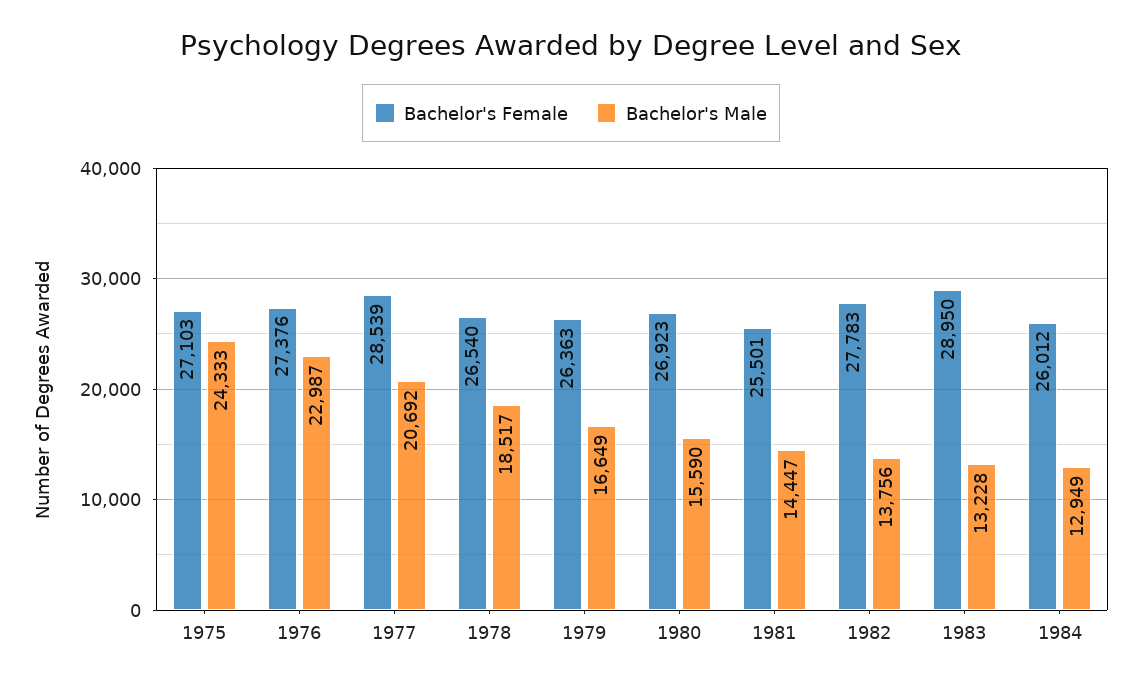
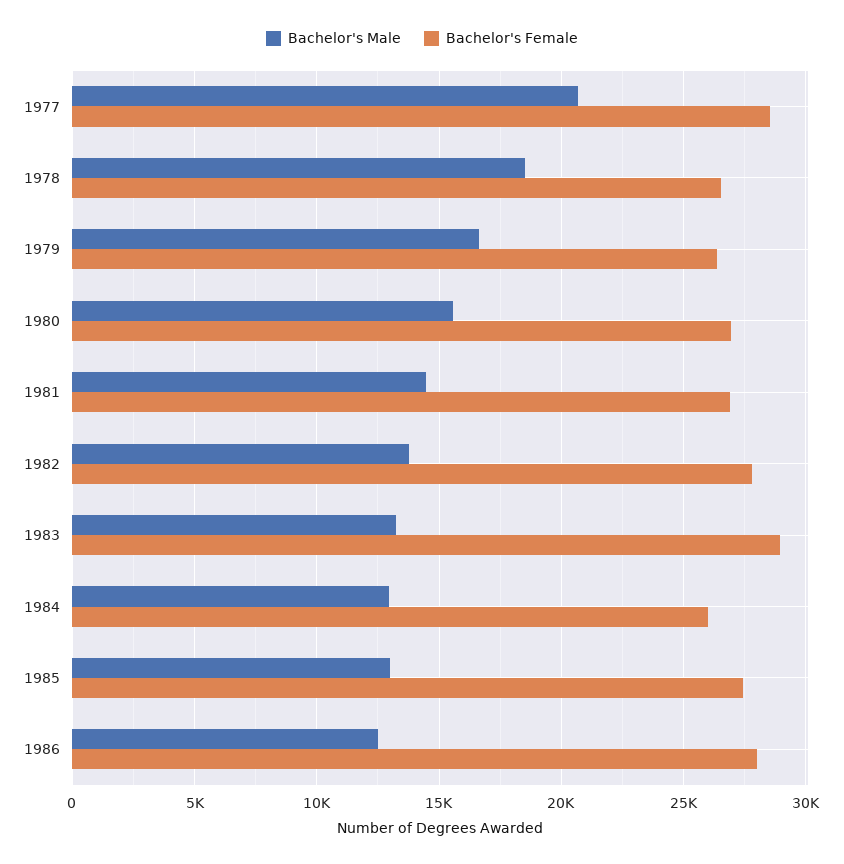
Bachelor's Female, 1975: 27103 -> none
Bachelor's Male, 1975: 24333 -> none
Bachelor's Female, 1976: 27376 -> none
Bachelor's Male, 1976: 22987 -> none
Bachelor's Female, 1981: 25501 -> 27000
Bachelor's Male, 1985: none -> 13000
Bachelor's Female, 1985: none -> 27500
Bachelor's Male, 1986: none -> 12500
Bachelor's Female, 1986: none -> 28000

